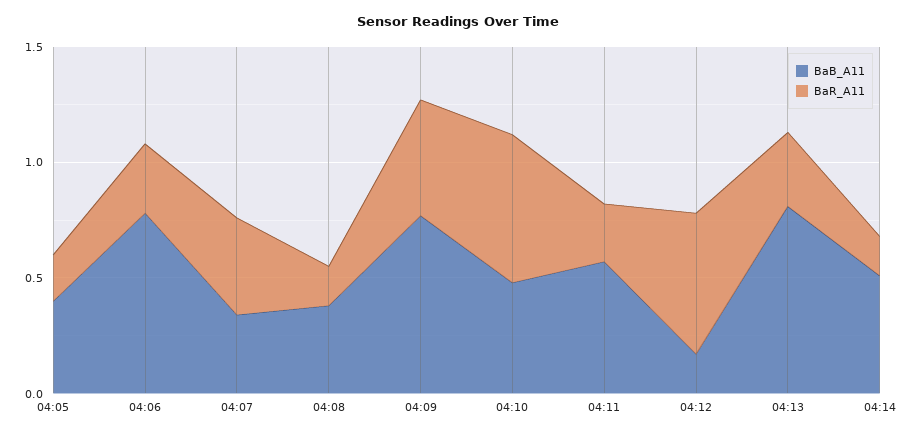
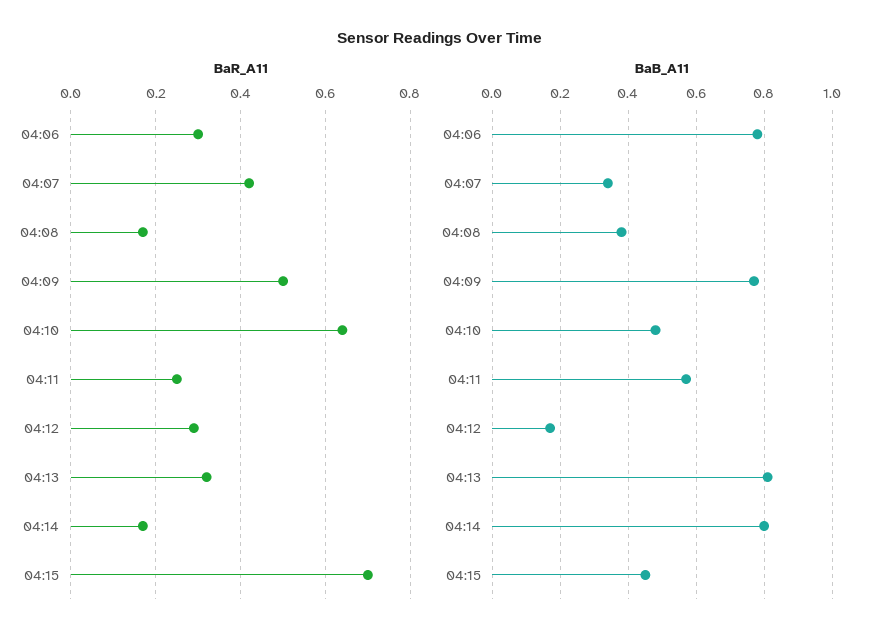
BaB_A11, 04:05: 0.4 -> none
BaR_A11, 04:05: 0.2 -> none
BaR_A11, 04:12: 0.6 -> 0.3
BaB_A11, 04:14: 0.5 -> 0.8
BaR_A11, 04:15: none -> 0.7
BaB_A11, 04:15: none -> 0.45

